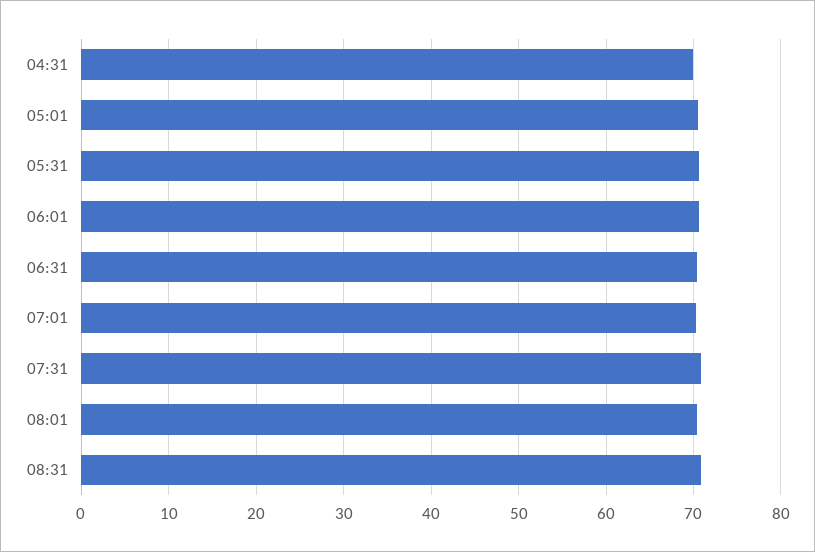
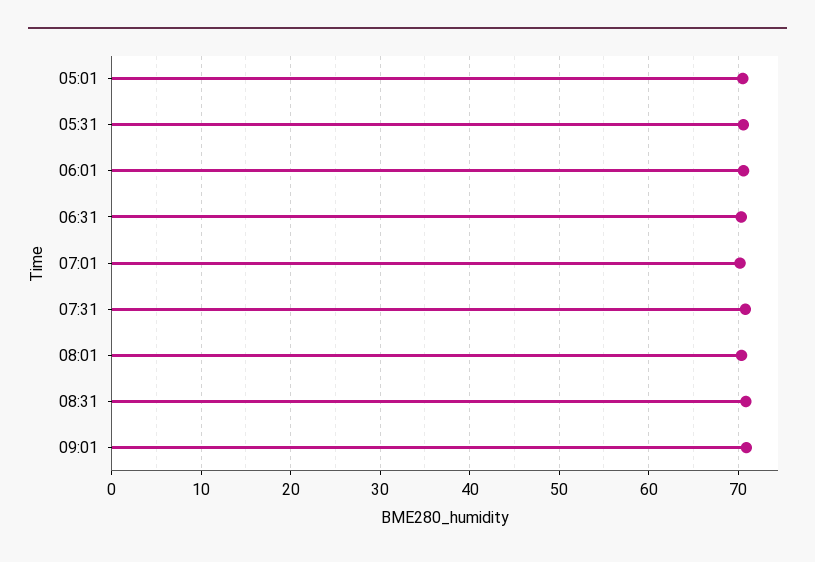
04:31: 70 -> none
09:01: none -> 71

